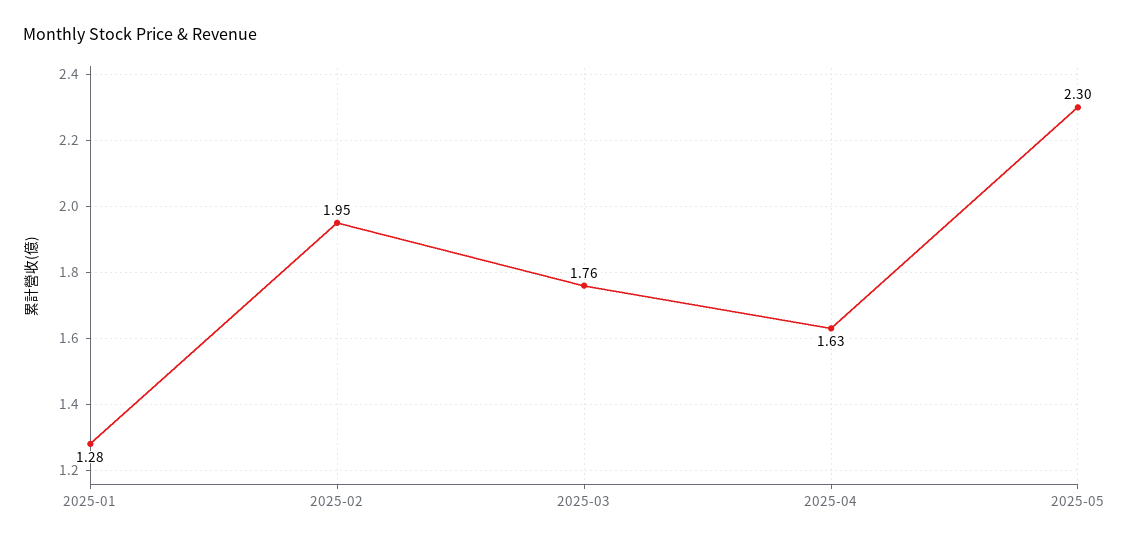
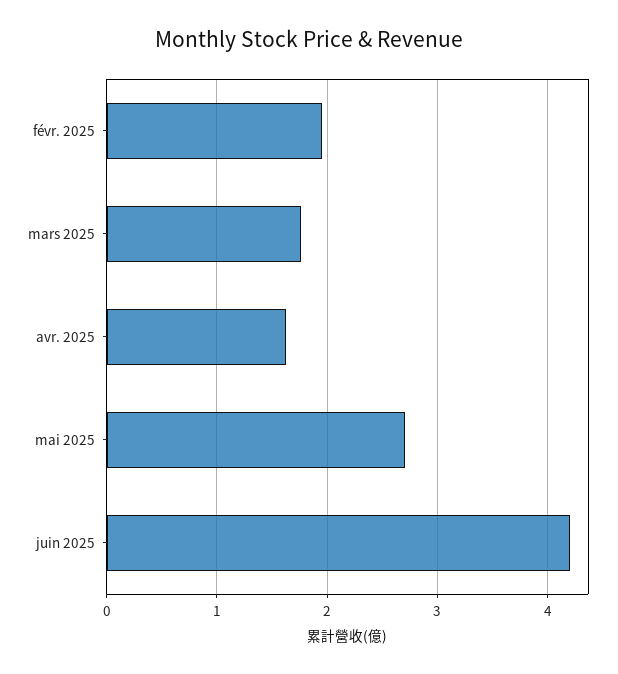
2025-01: 1.28 -> none
2025-05: 2.3 -> 2.7
juin 2025: none -> 4.2

